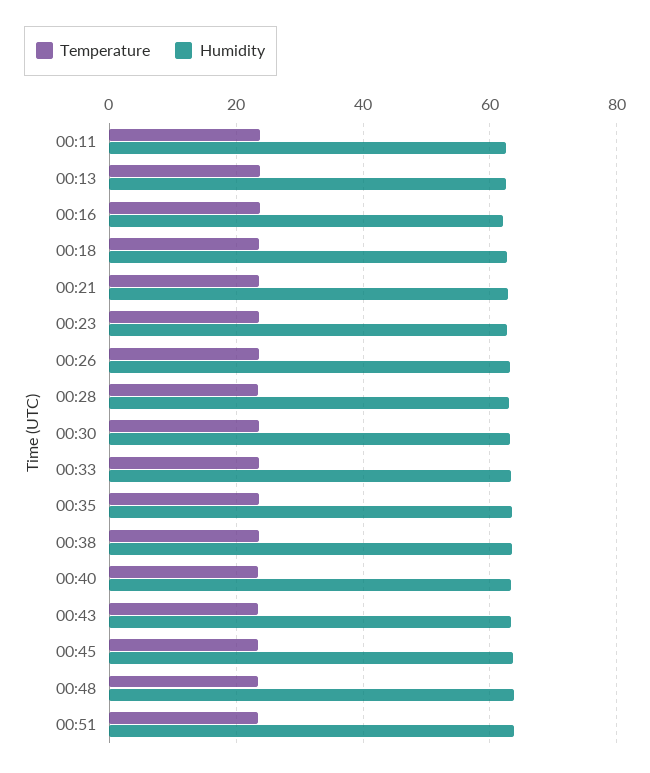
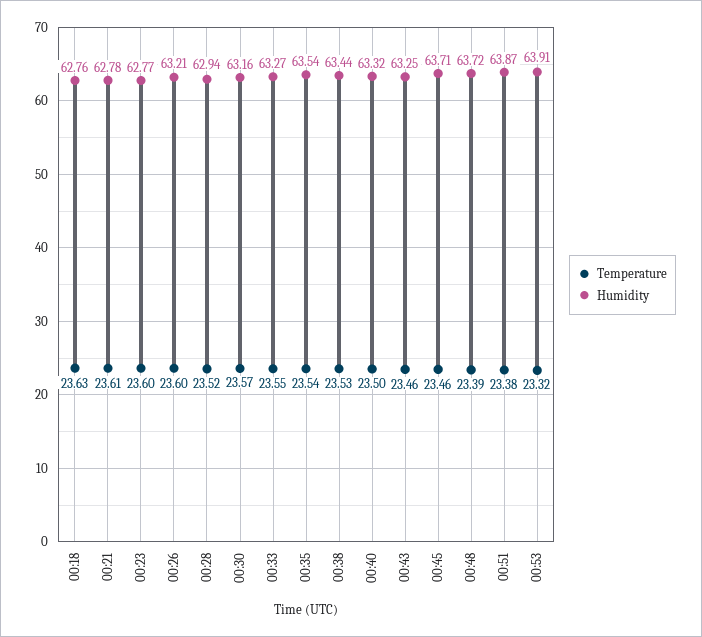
Temperature, 00:11: 24 -> none
Humidity, 00:11: 62 -> none
Temperature, 00:13: 24 -> none
Humidity, 00:13: 62 -> none
Temperature, 00:16: 24 -> none
Humidity, 00:16: 62 -> none
Temperature, 00:53: none -> 23.32
Humidity, 00:53: none -> 63.91

